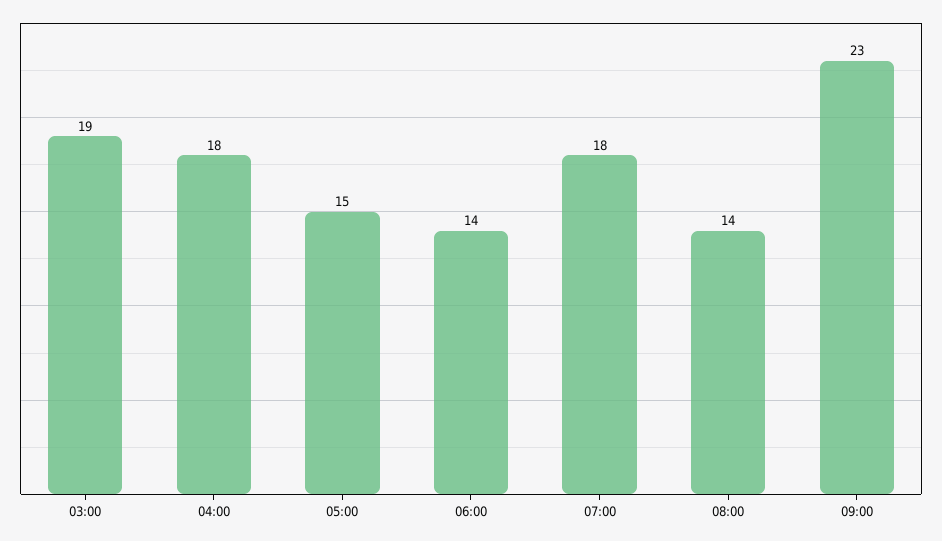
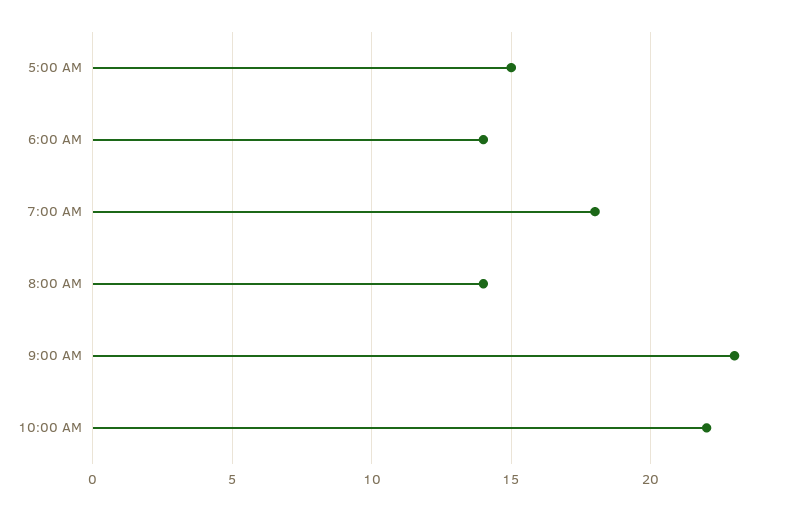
03:00: 19 -> none
04:00: 18 -> none
10:00 AM: none -> 22

